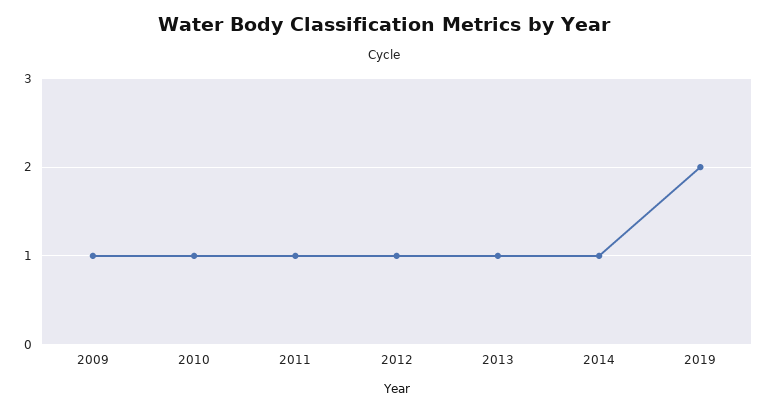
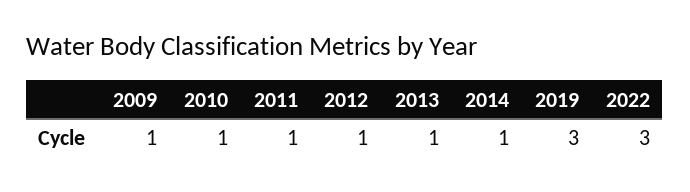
2019: 2 -> 3
2022: none -> 3

